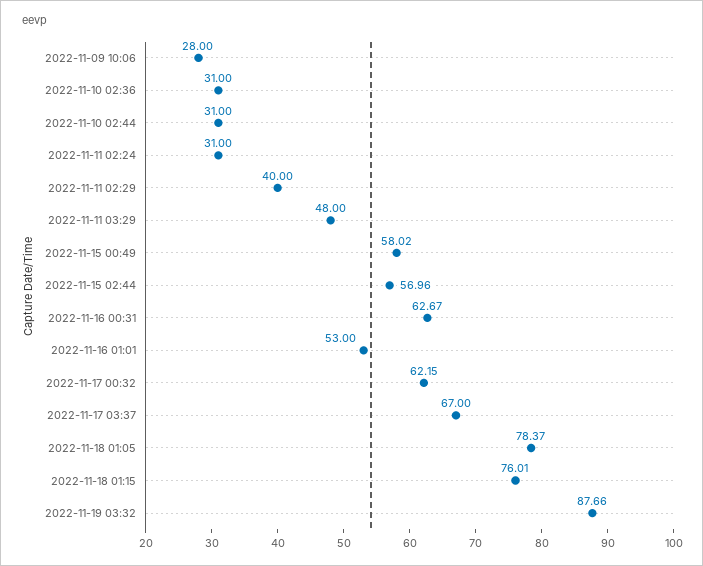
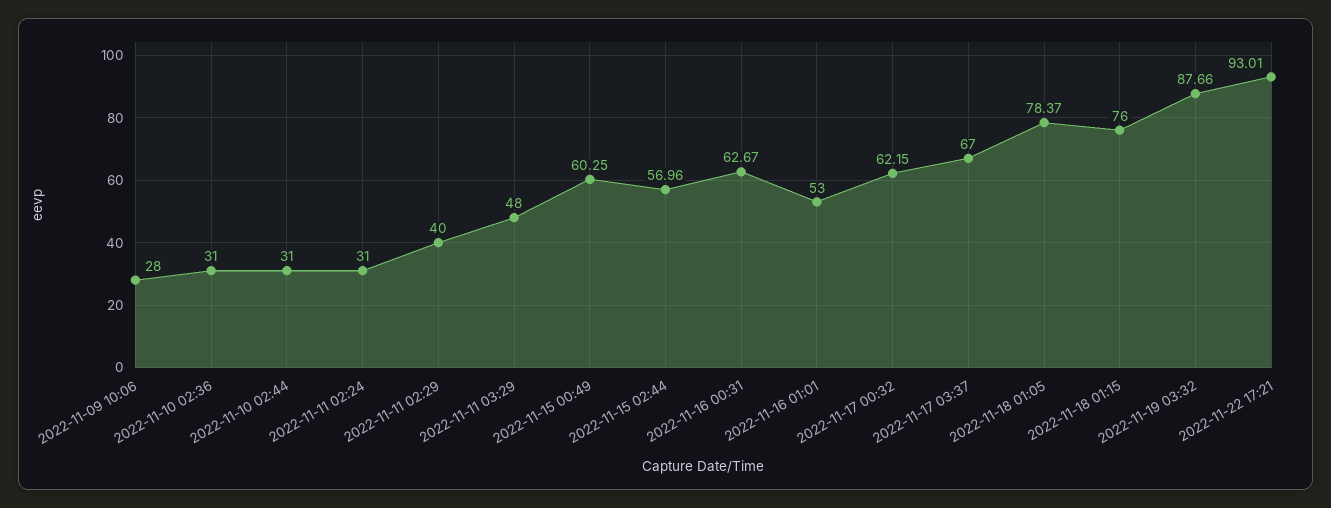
2022-11-15 00:49: 58.02 -> 60.25
2022-11-18 01:15: 76.01 -> 76
2022-11-22 17:21: none -> 93.01

